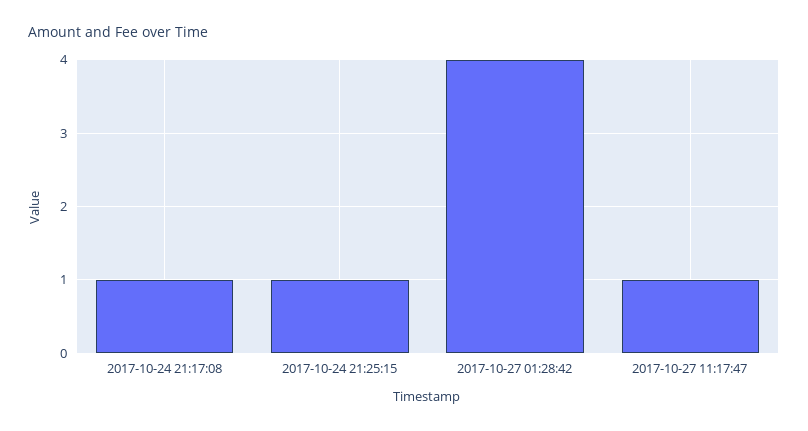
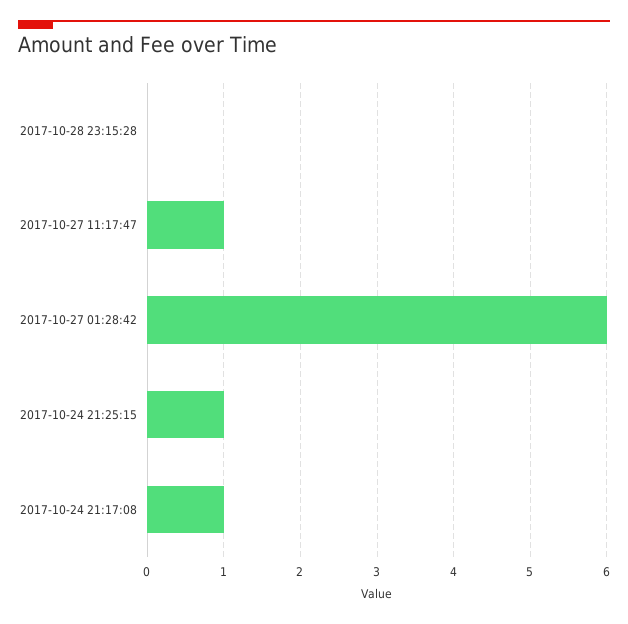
2017-10-27 01:28:42: 4 -> 6
2017-10-28 23:15:28: none -> 0

